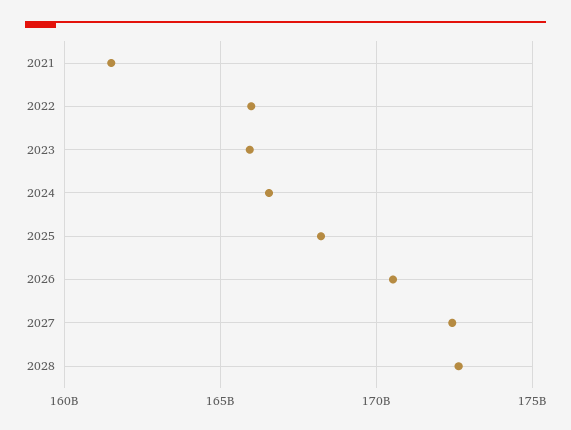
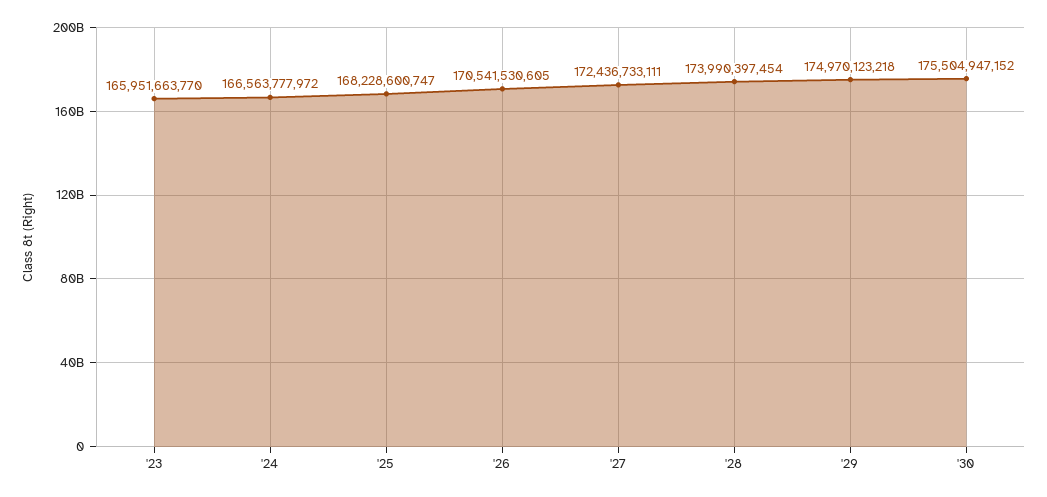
2021: 161500000000 -> none
2022: 166000000000 -> none
2028: 172500000000 -> 173990397454
'29: none -> 174970123218
'30: none -> 175504947152

